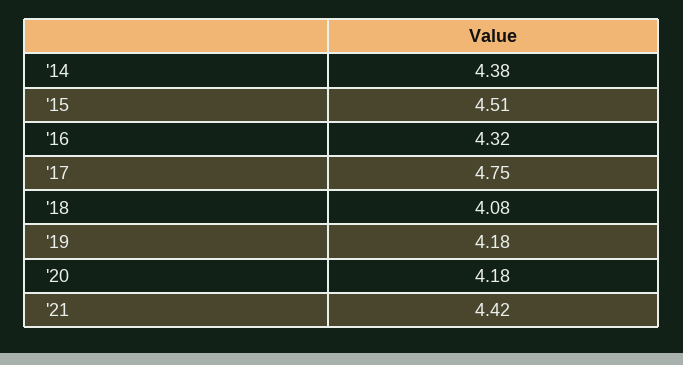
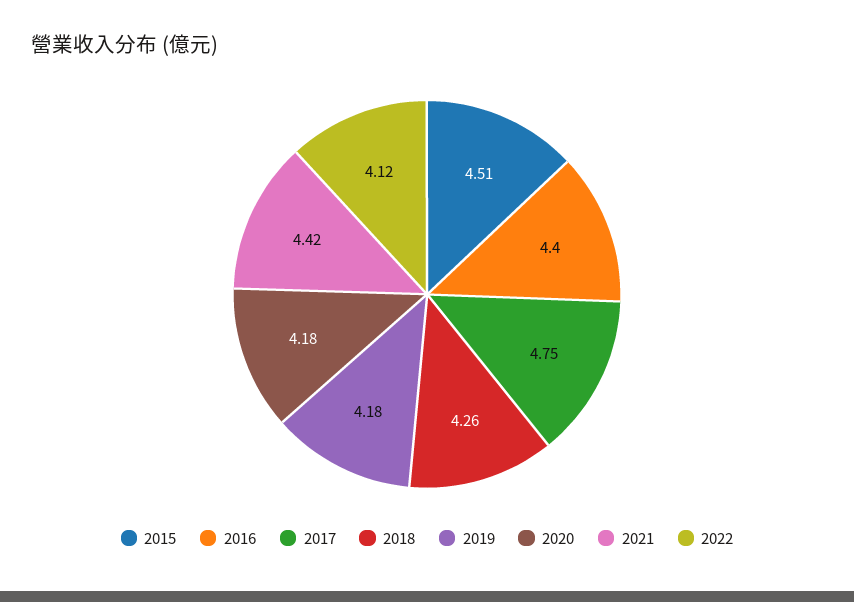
'14: 4.38 -> none
'16: 4.32 -> 4.4
'18: 4.08 -> 4.26
2022: none -> 4.12

